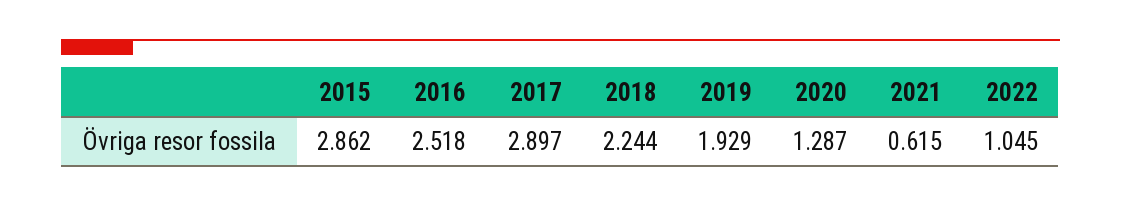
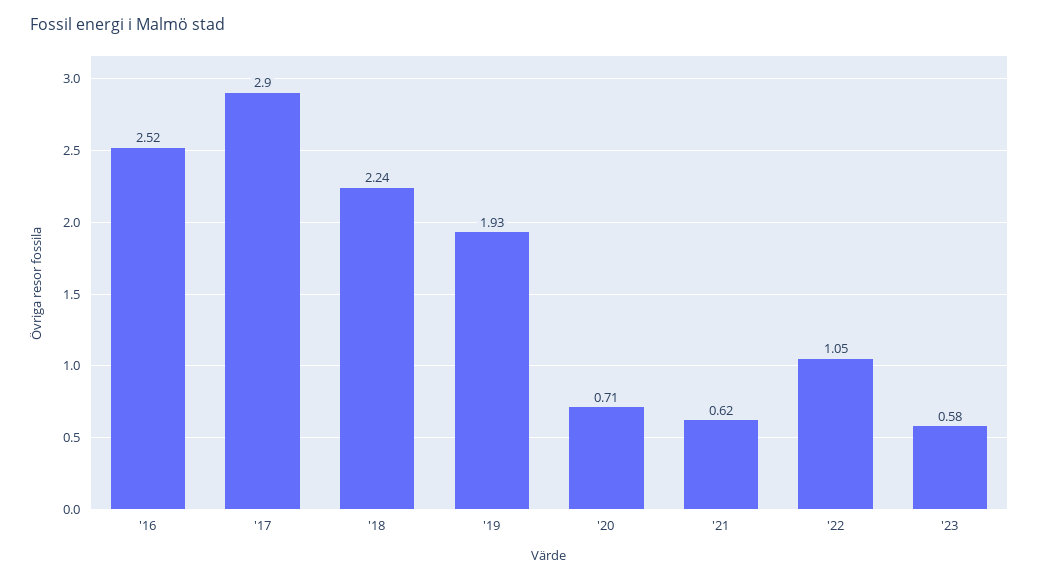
2015: 2.862 -> none
2020: 1.287 -> 0.71
'23: none -> 0.58

